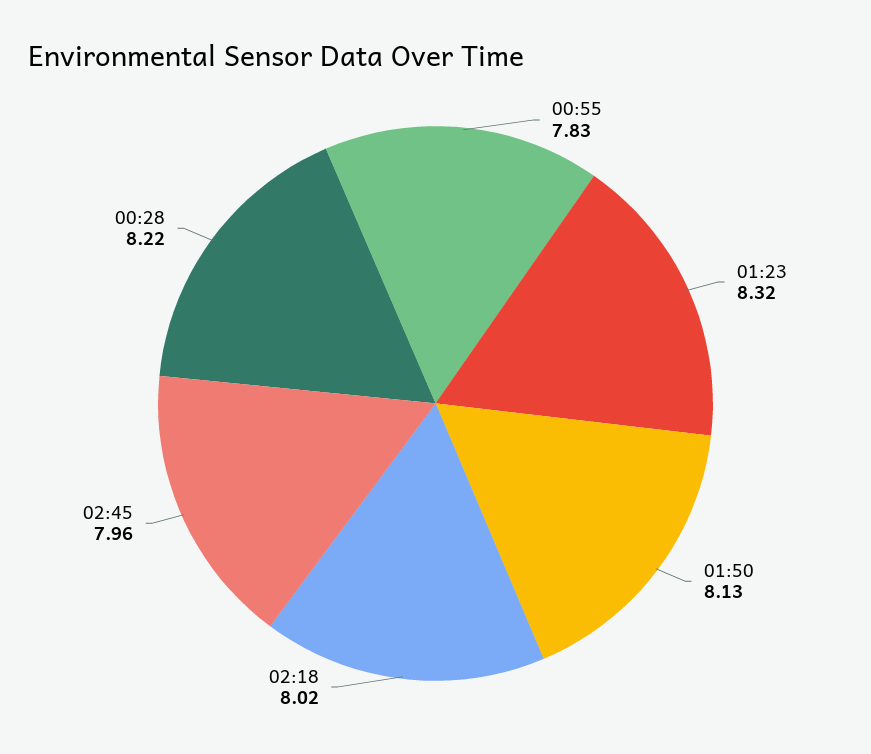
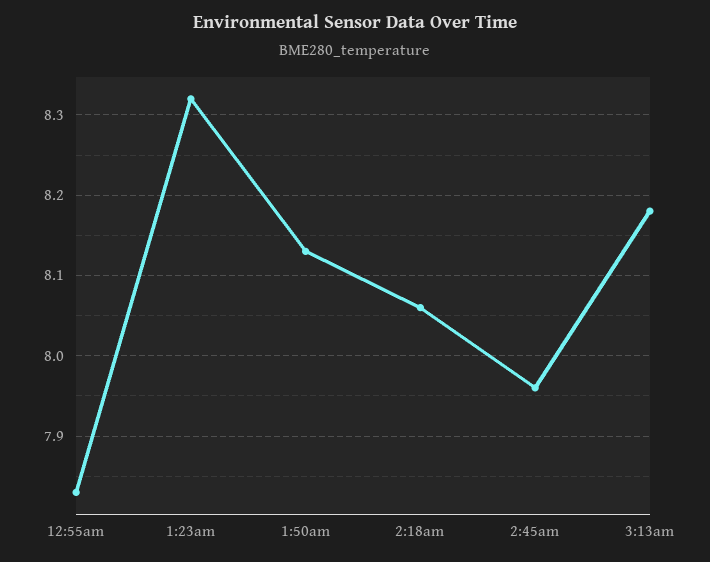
02:18: 8.02 -> 8.06
00:28: 8.22 -> none
3:13am: none -> 8.18

